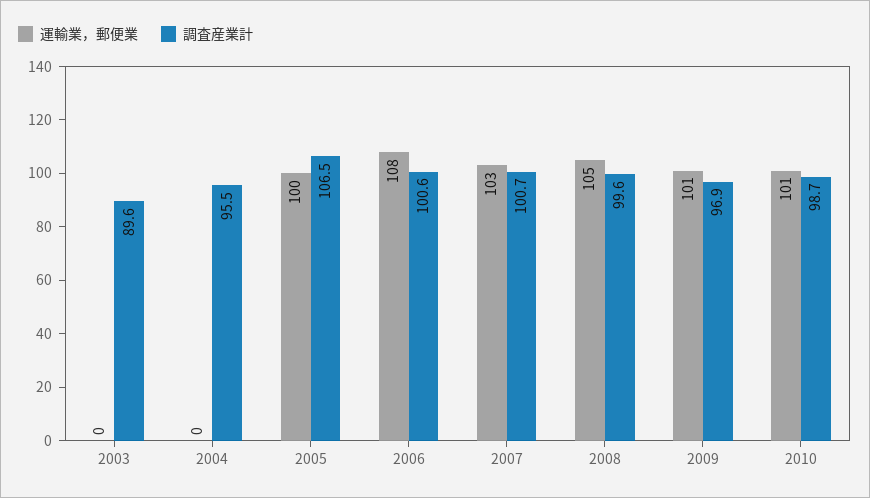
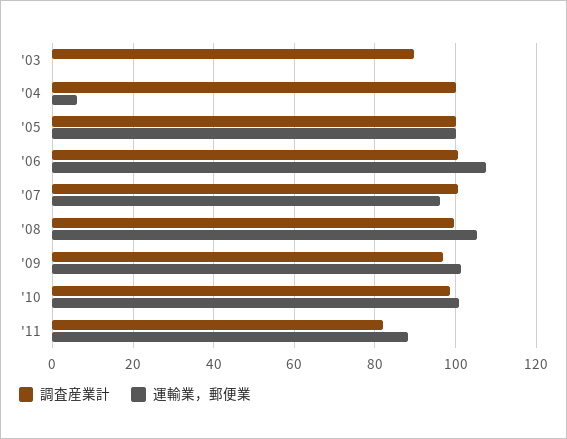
運輸業，郵便業, 2004: 0 -> 6
調査産業計, 2004: 95.5 -> 100
調査産業計, 2005: 106.5 -> 100
運輸業，郵便業, 2007: 103 -> 96
調査産業計, '11: none -> 82
運輸業，郵便業, '11: none -> 88

